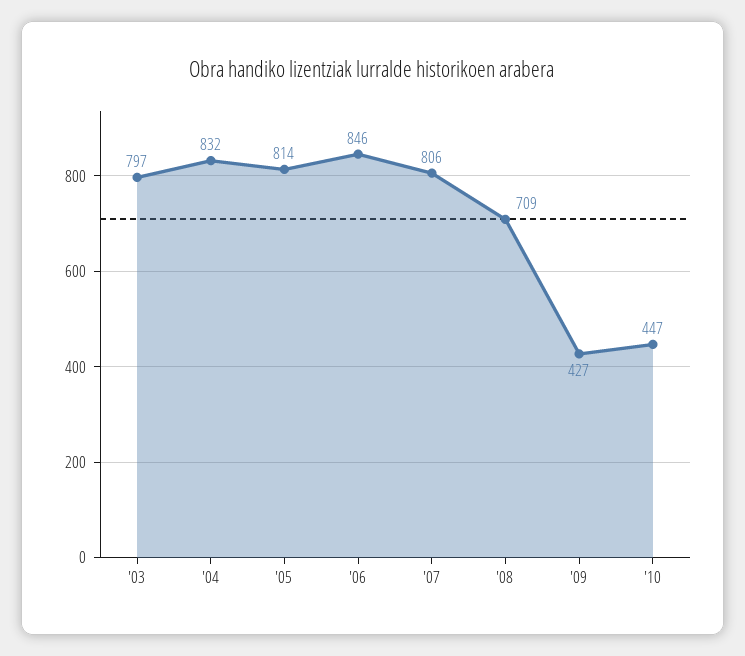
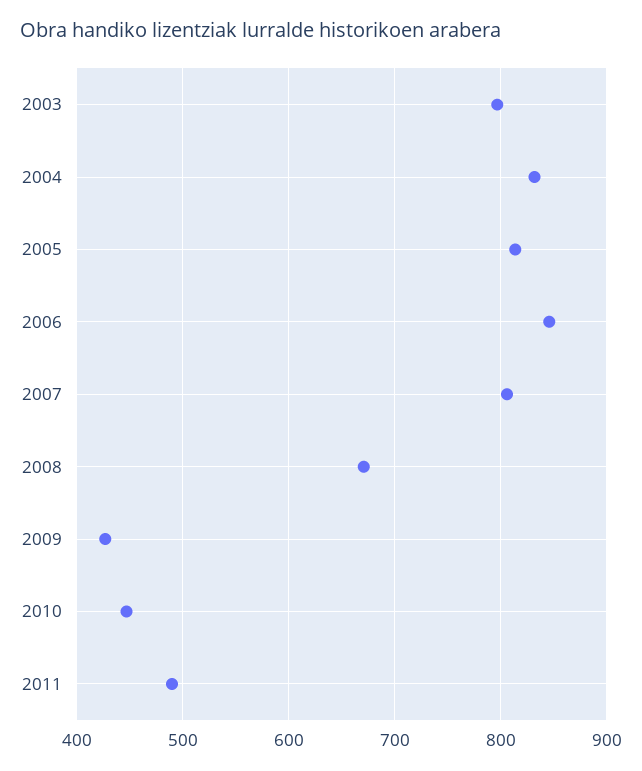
'08: 709 -> 670
2011: none -> 490

